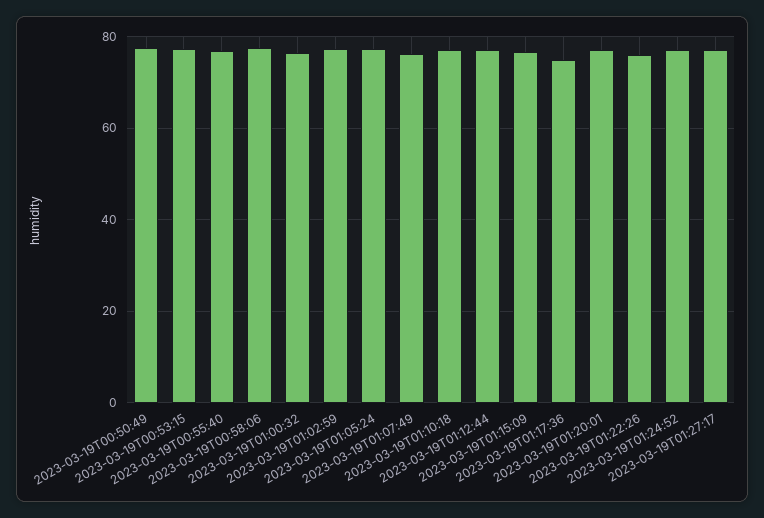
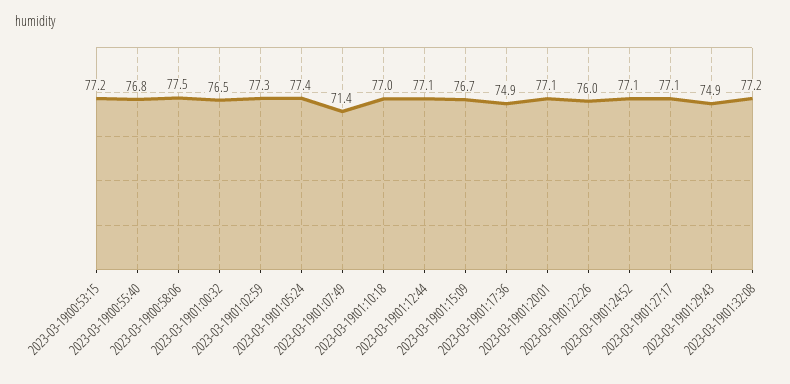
2023-03-19T00:50:49: 78 -> none
2023-03-19T01:07:49: 76 -> 71.4
2023-03-19t01:29:43: none -> 74.9
2023-03-19t01:32:08: none -> 77.2

